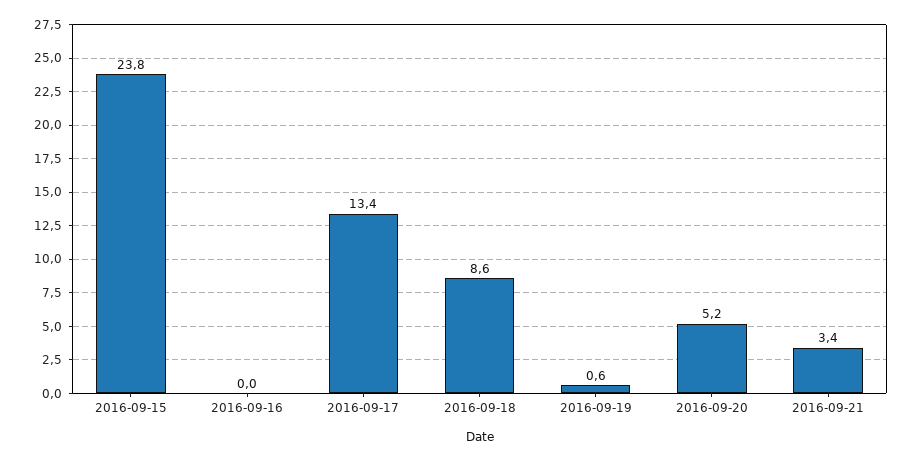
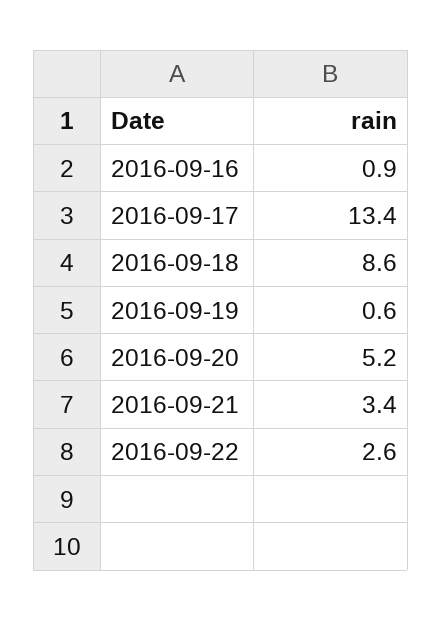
2016-09-15: 23.8 -> none
2016-09-16: 0 -> 0.9
2016-09-22: none -> 2.6

